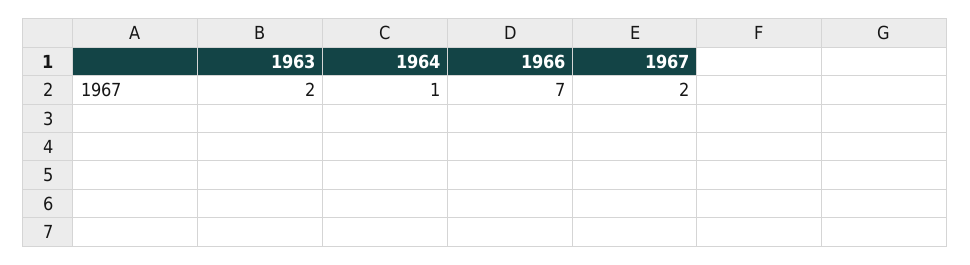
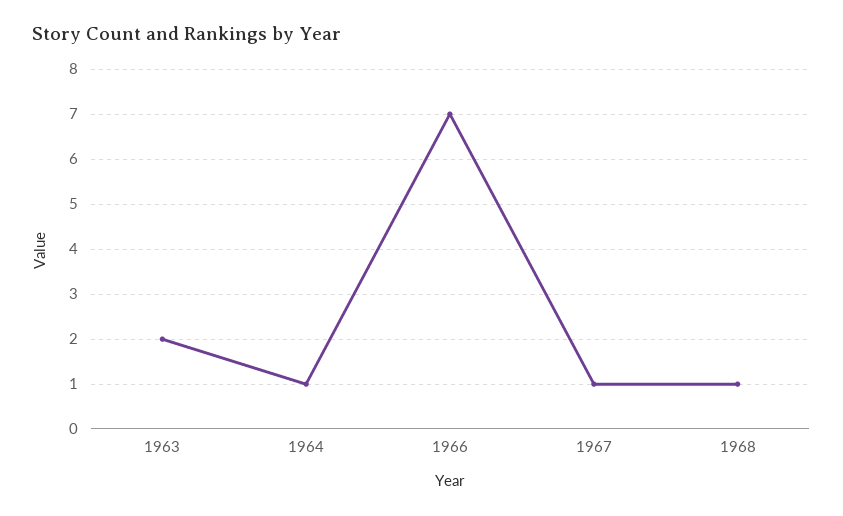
1967: 2 -> 1
1968: none -> 1

